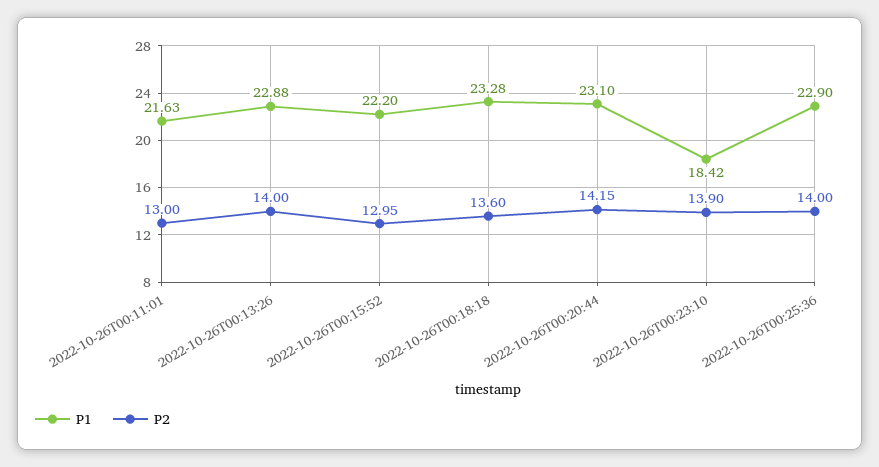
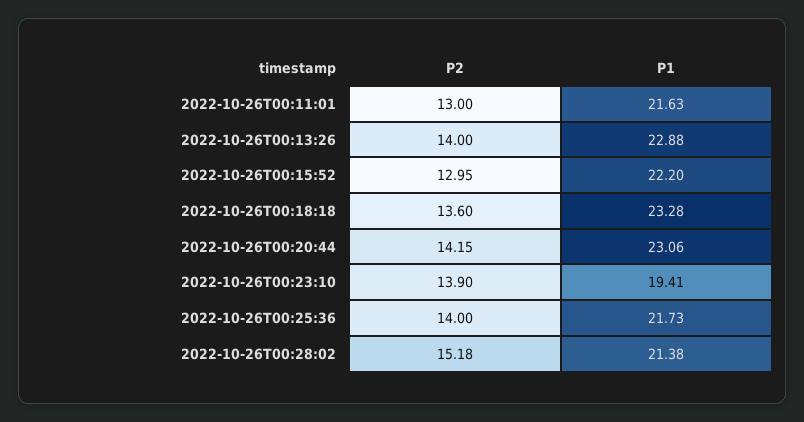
P1, 2022-10-26T00:20:44: 23.1 -> 23.06
P1, 2022-10-26T00:23:10: 18.42 -> 19.41
P1, 2022-10-26T00:25:36: 22.9 -> 21.73
P2, 2022-10-26T00:28:02: none -> 15.18
P1, 2022-10-26T00:28:02: none -> 21.38

